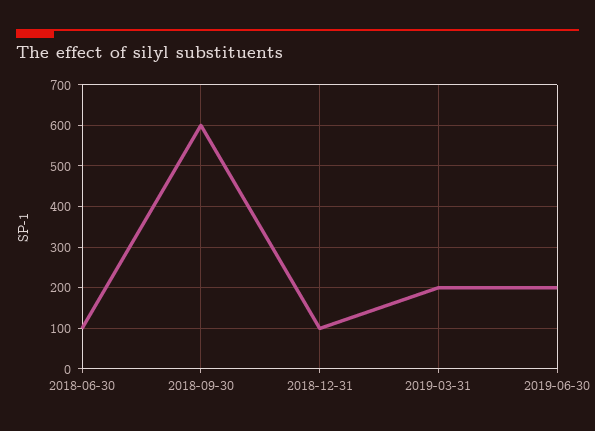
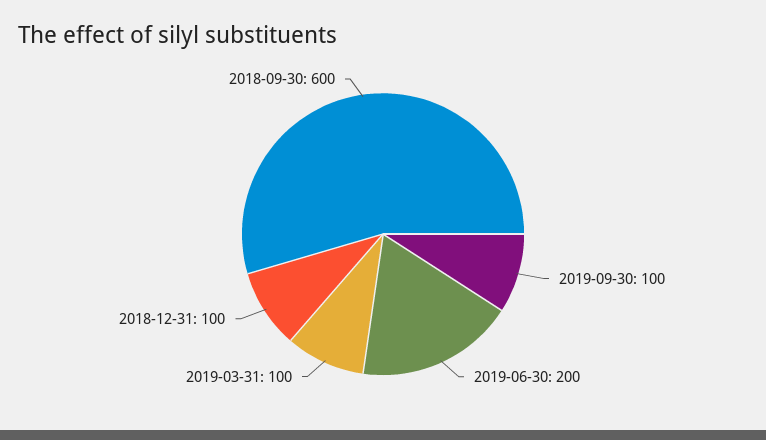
2018-06-30: 100 -> none
2019-03-31: 200 -> 100
2019-09-30: none -> 100

